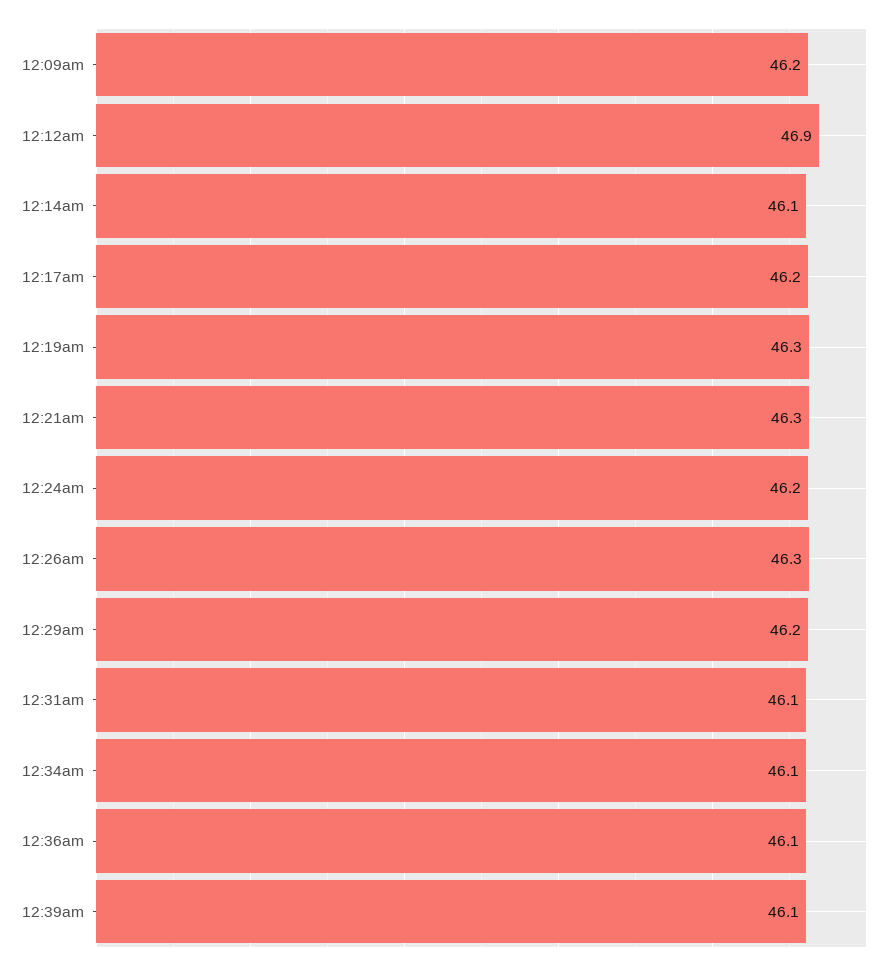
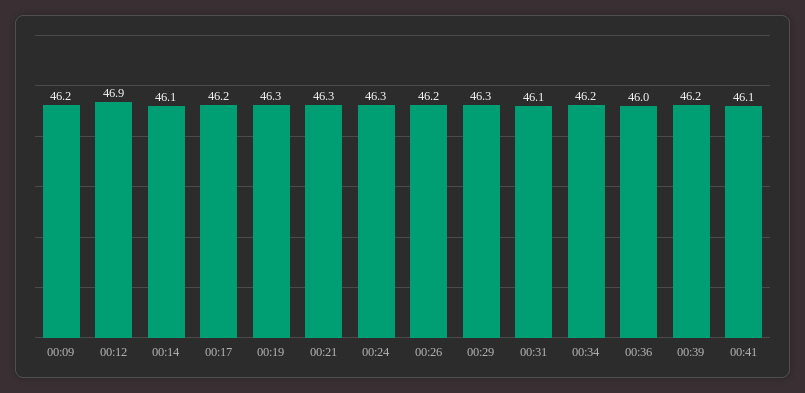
12:24am: 46.2 -> 46.3
12:26am: 46.3 -> 46.2
12:29am: 46.2 -> 46.3
12:34am: 46.1 -> 46.2
12:36am: 46.1 -> 46
12:39am: 46.1 -> 46.2
00:41: none -> 46.1

